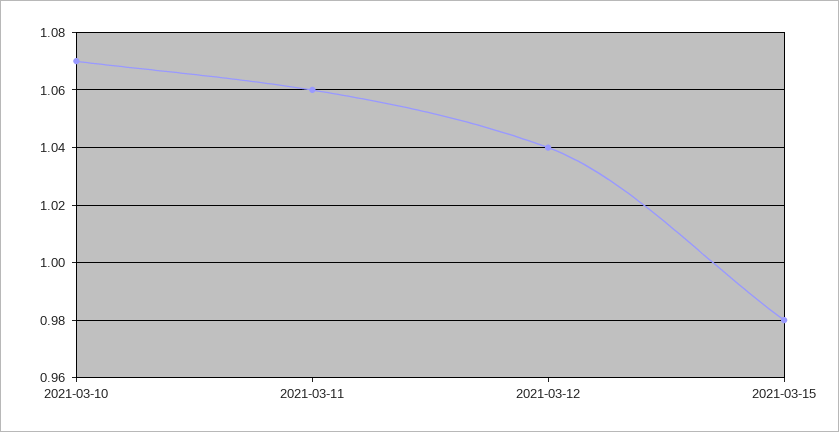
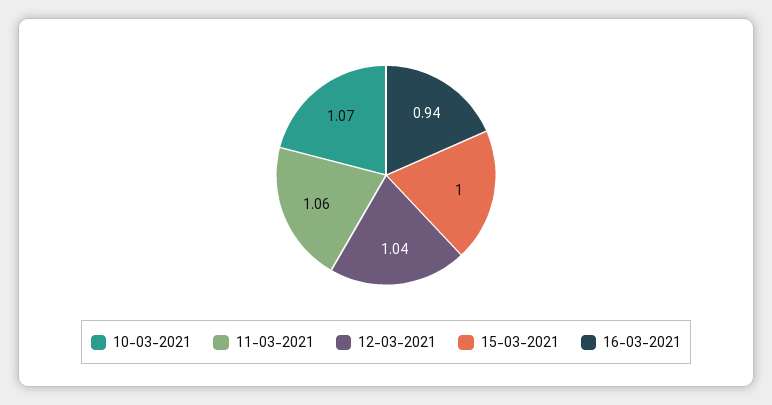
2021-03-15: 0.98 -> 1
16-03-2021: none -> 0.94

